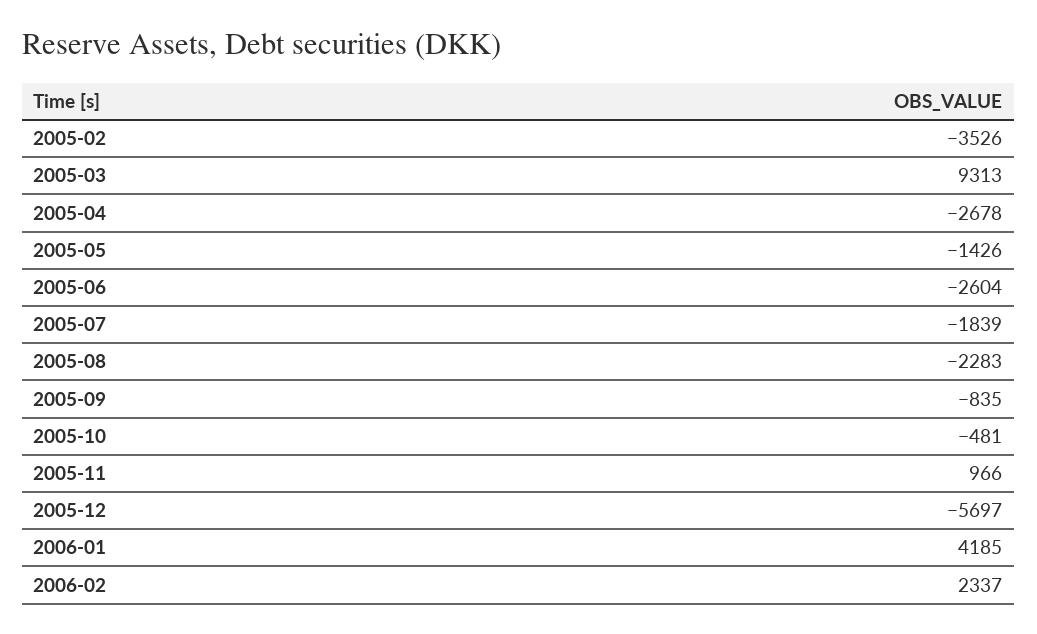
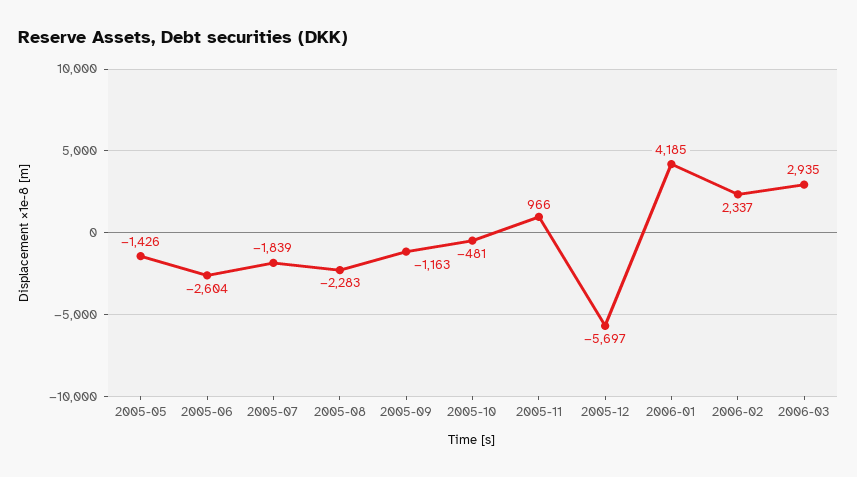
2005-02: -3526 -> none
2005-03: 9313 -> none
2005-04: -2678 -> none
2005-09: -835 -> -1163
2006-03: none -> 2935

